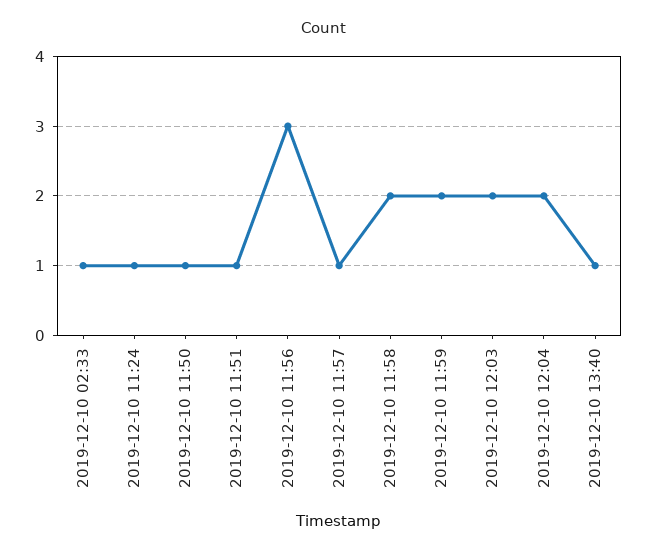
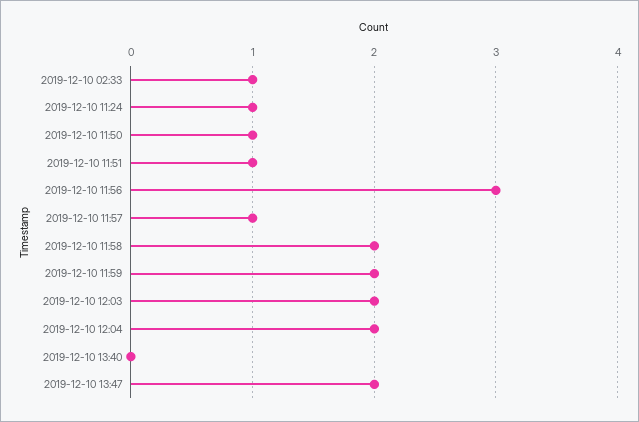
2019-12-10 13:40: 1 -> 0
2019-12-10 13:47: none -> 2

